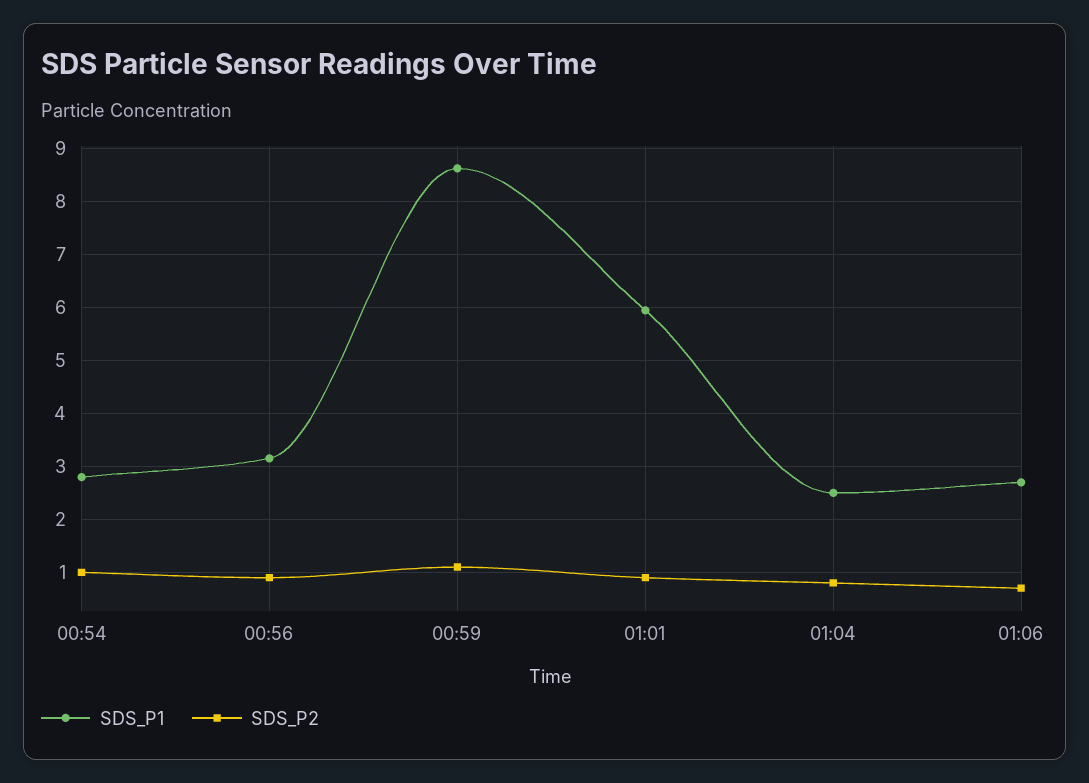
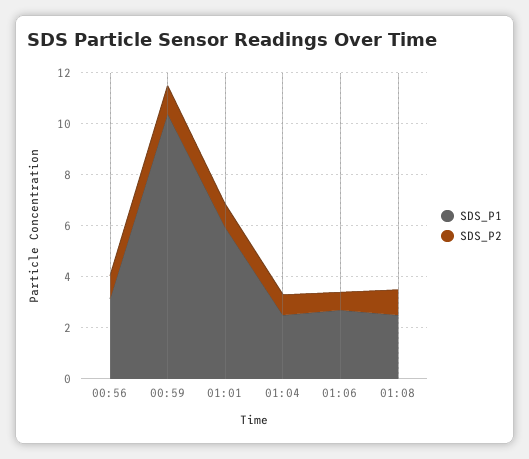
SDS_P1, 00:54: 2.8 -> none
SDS_P2, 00:54: 1 -> none
SDS_P1, 00:59: 8.6 -> 10.5
SDS_P1, 01:08: none -> 2.5
SDS_P2, 01:08: none -> 1

